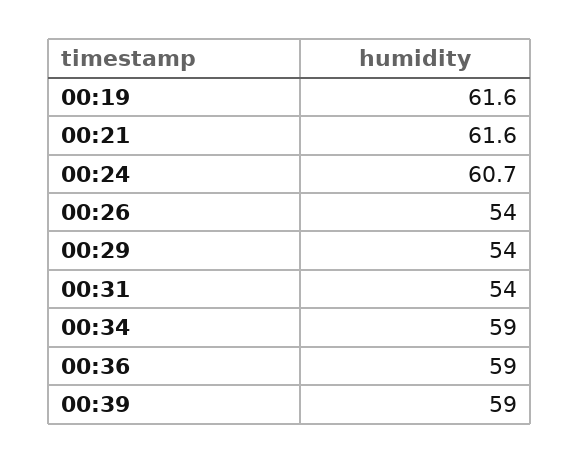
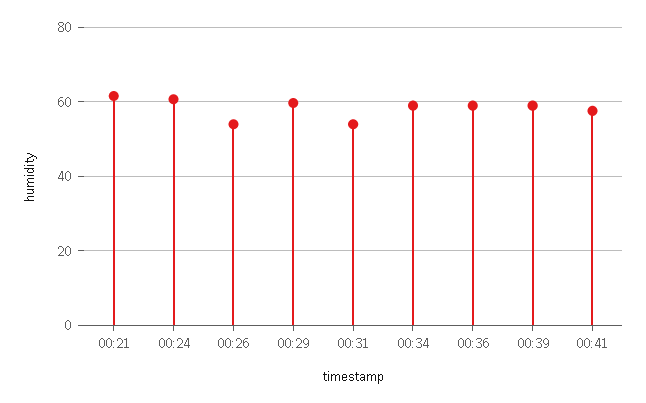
00:19: 61.6 -> none
00:29: 54 -> 60
00:41: none -> 58

